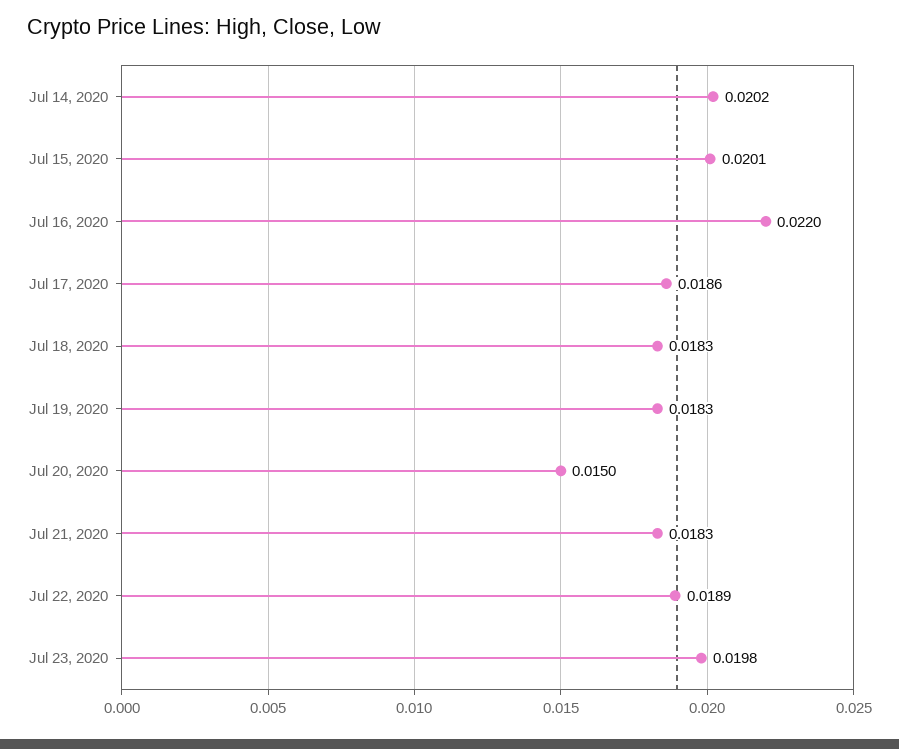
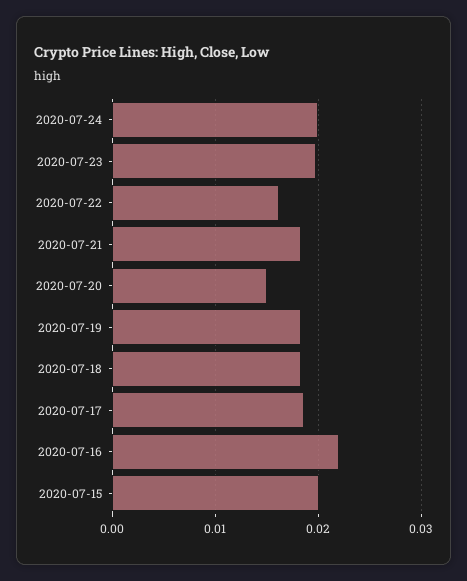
Jul 14, 2020: 0.0202 -> none
Jul 22, 2020: 0.0189 -> 0.016
2020-07-24: none -> 0.02

